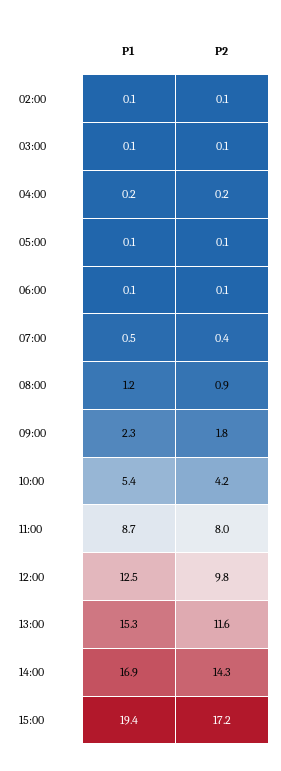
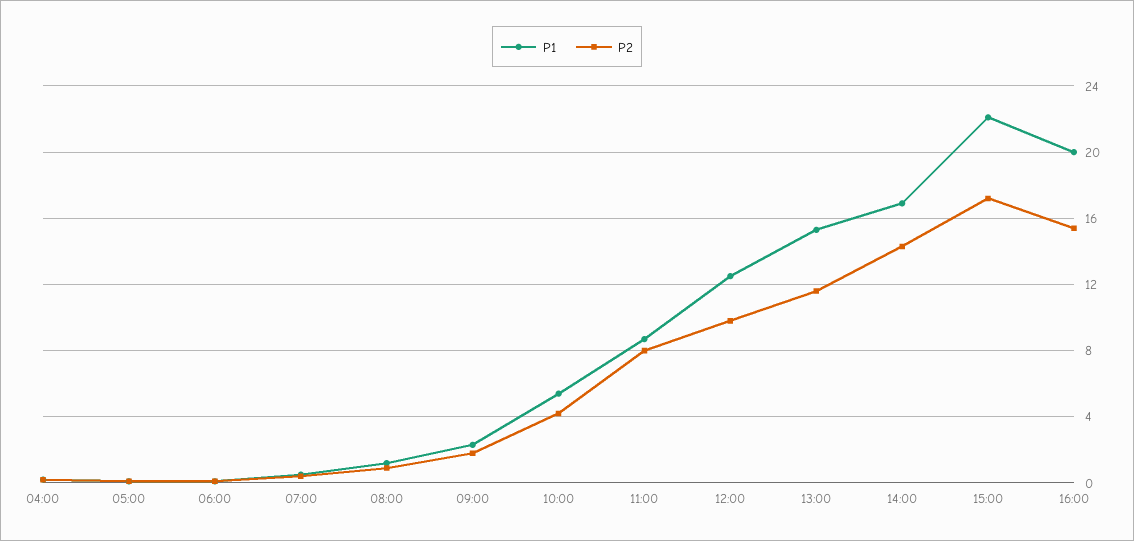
P1, 02:00: 0.1 -> none
P2, 02:00: 0.1 -> none
P1, 03:00: 0.1 -> none
P2, 03:00: 0.1 -> none
P1, 15:00: 19.4 -> 22
P1, 16:00: none -> 20
P2, 16:00: none -> 15.5

